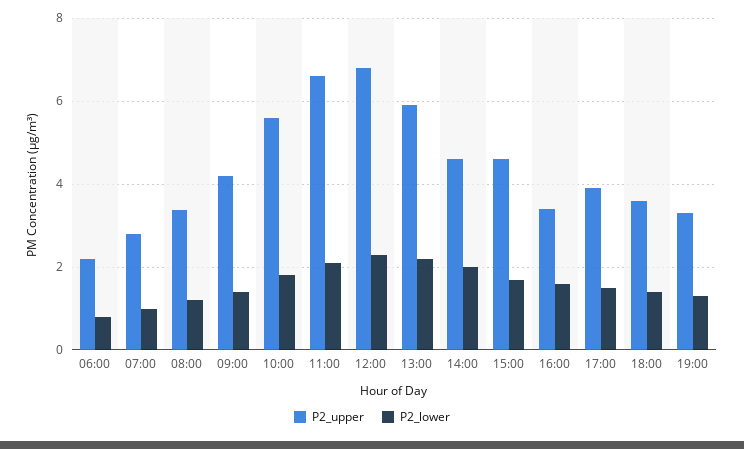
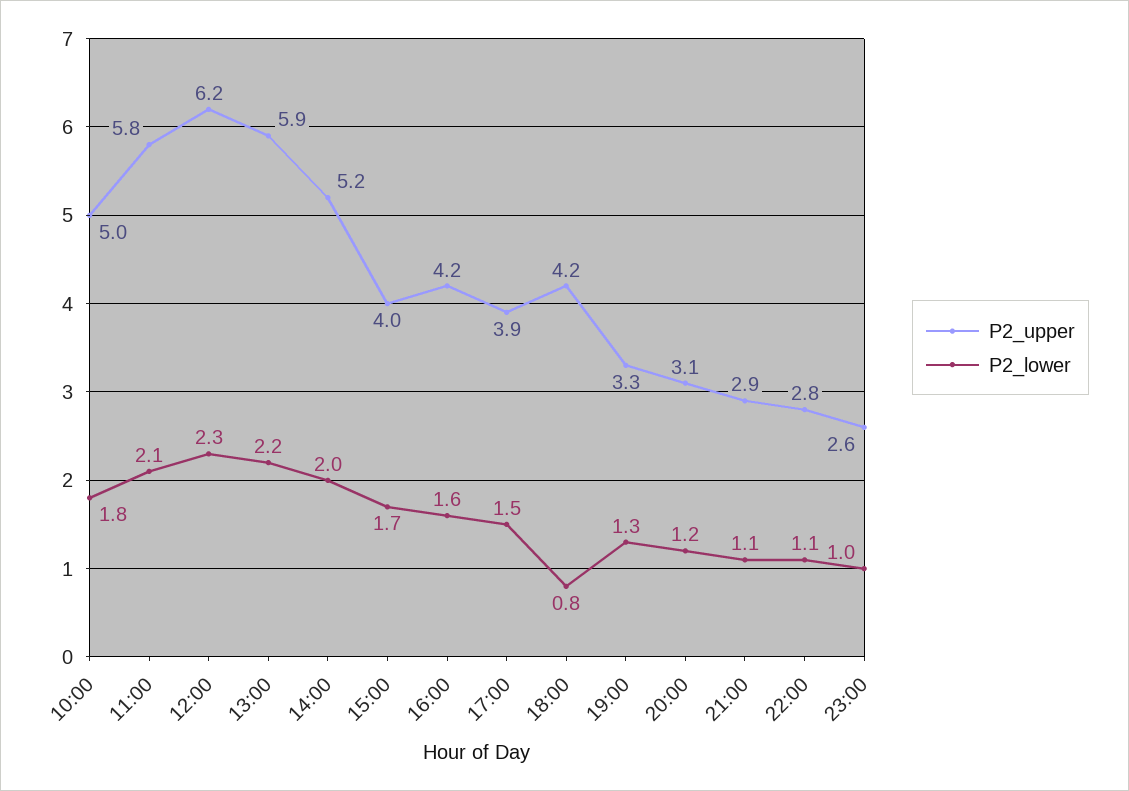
P2_upper, 06:00: 2.2 -> none
P2_lower, 06:00: 0.8 -> none
P2_upper, 07:00: 2.8 -> none
P2_lower, 07:00: 1 -> none
P2_upper, 08:00: 3.4 -> none
P2_lower, 08:00: 1.2 -> none
P2_upper, 09:00: 4.2 -> none
P2_lower, 09:00: 1.4 -> none
P2_upper, 10:00: 5.6 -> 5
P2_upper, 11:00: 6.6 -> 5.8
P2_upper, 12:00: 6.8 -> 6.2
P2_upper, 14:00: 4.6 -> 5.2
P2_upper, 15:00: 4.6 -> 4
P2_upper, 16:00: 3.4 -> 4.2
P2_upper, 18:00: 3.6 -> 4.2
P2_lower, 18:00: 1.4 -> 0.8
P2_upper, 20:00: none -> 3.1
P2_lower, 20:00: none -> 1.2
P2_upper, 21:00: none -> 2.9
P2_lower, 21:00: none -> 1.1
P2_upper, 22:00: none -> 2.8
P2_lower, 22:00: none -> 1.1
P2_upper, 23:00: none -> 2.6
P2_lower, 23:00: none -> 1

